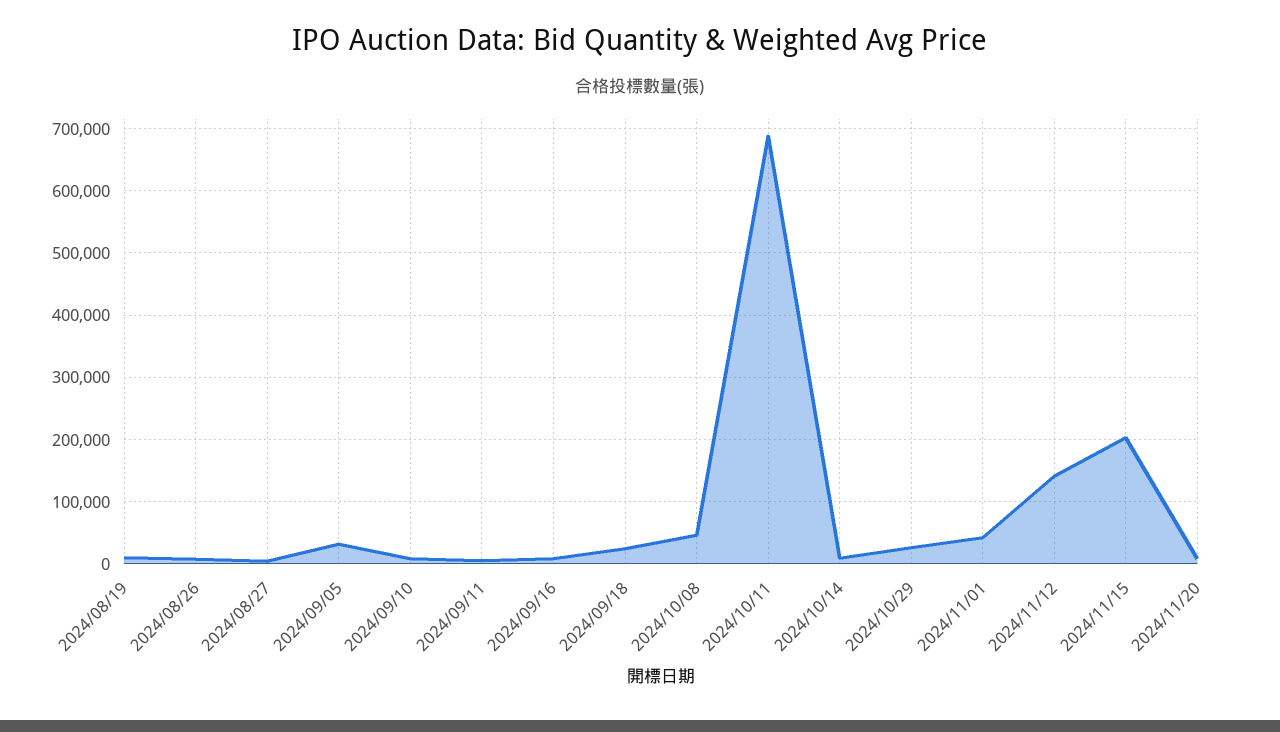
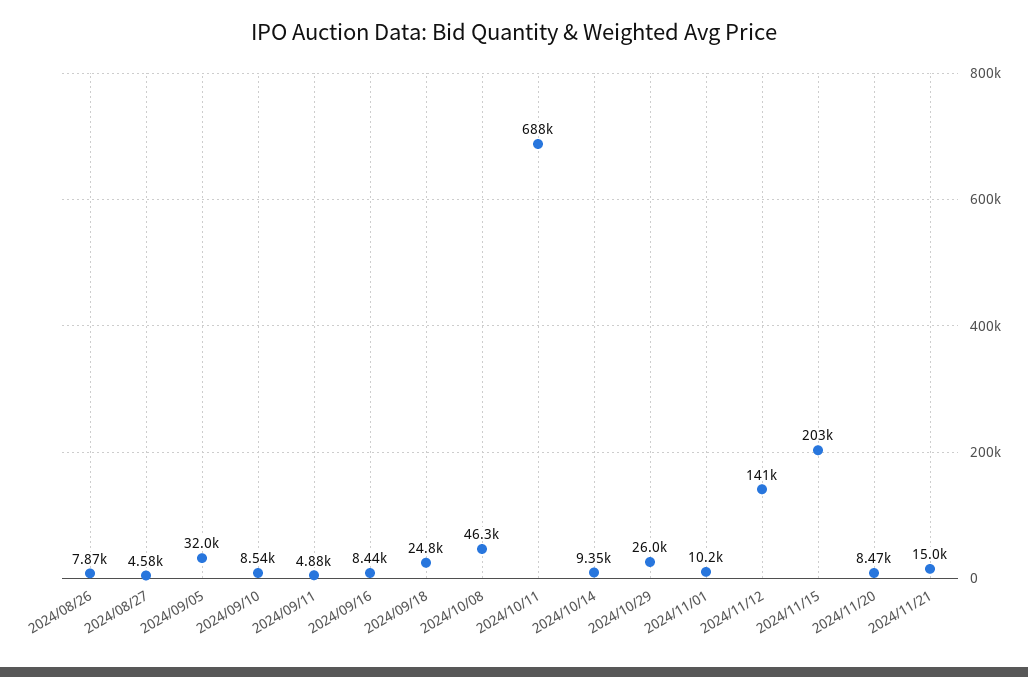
2024/08/19: 10000 -> none
2024/11/01: 40000 -> 10200
2024/11/21: none -> 15000

